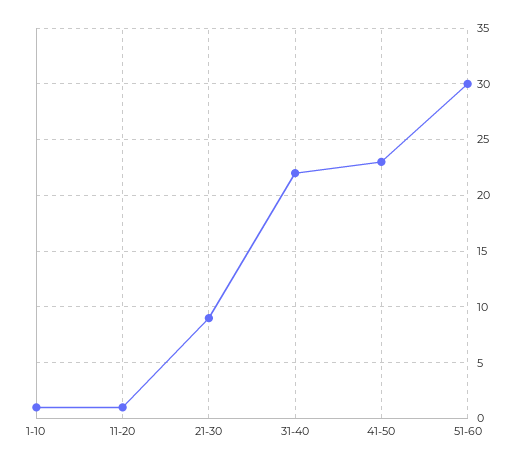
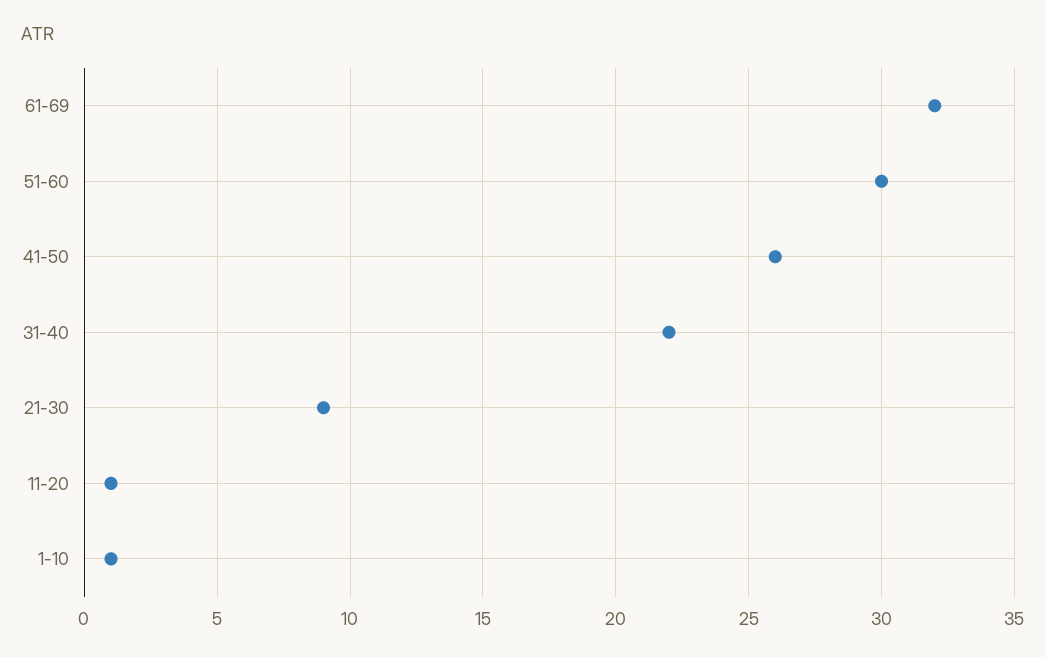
41-50: 23 -> 26
61-69: none -> 32

